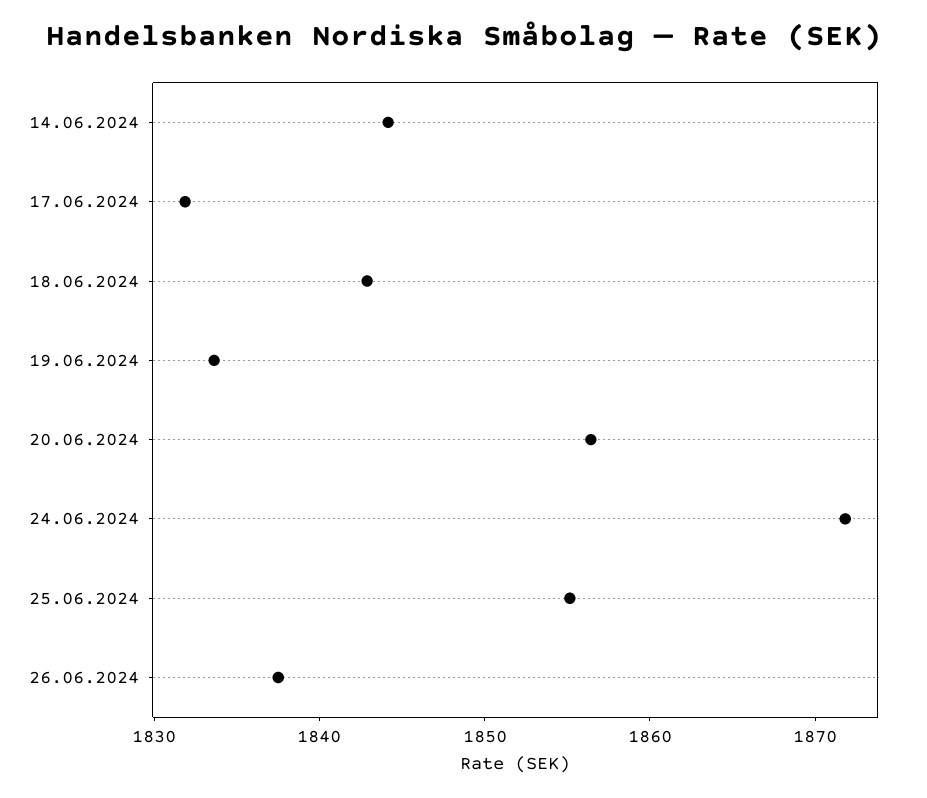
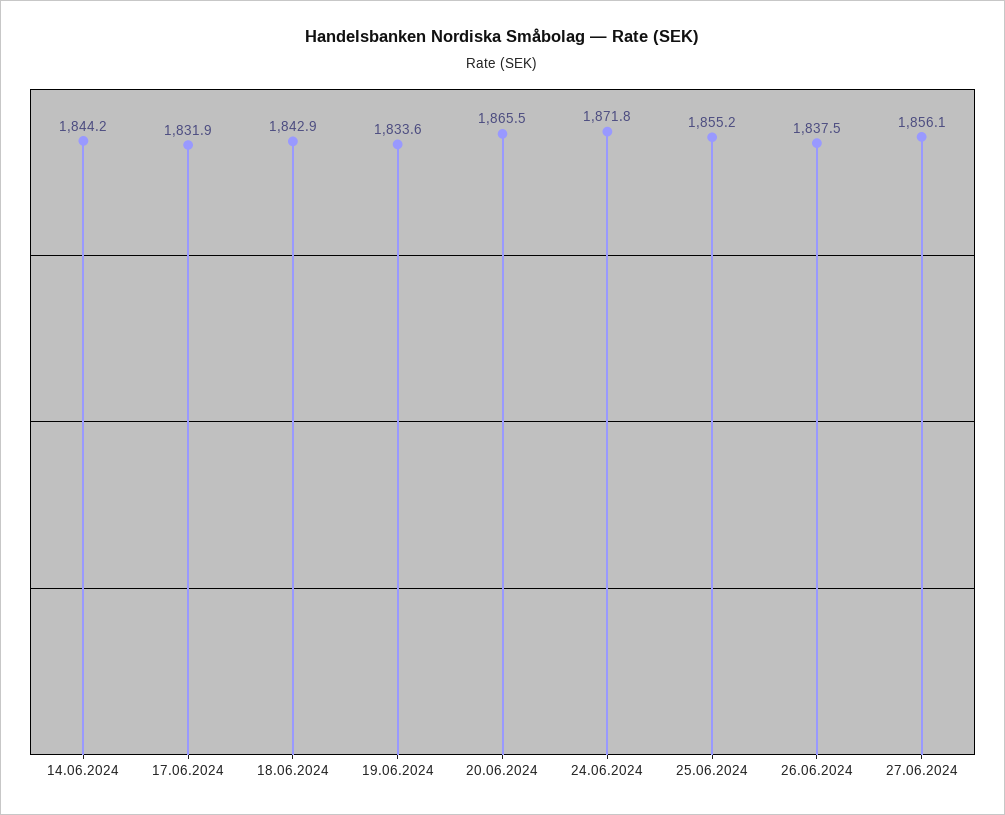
20.06.2024: 1856 -> 1865.5
27.06.2024: none -> 1856.1

